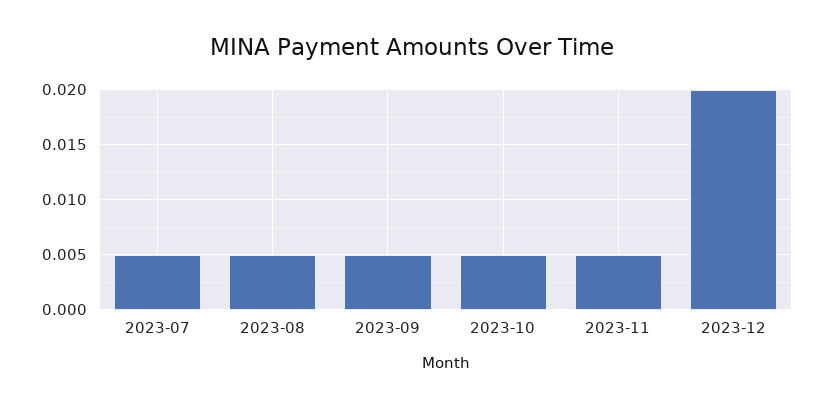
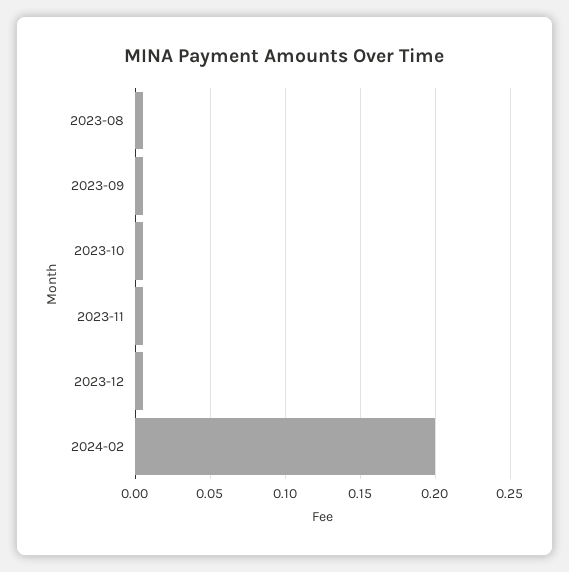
2023-07: 0.005 -> none
2023-12: 0.02 -> 0.005
2024-02: none -> 0.2

